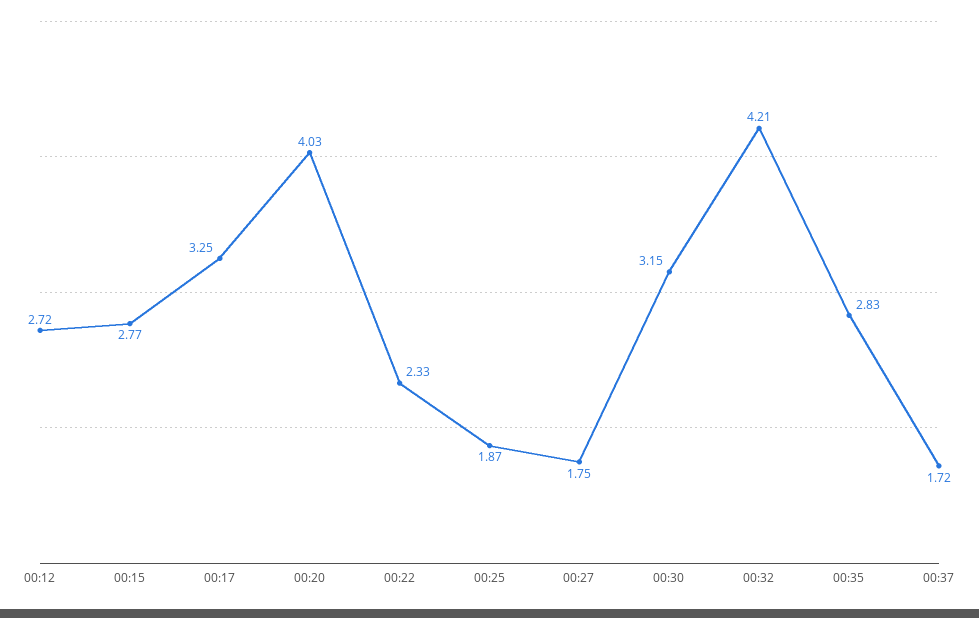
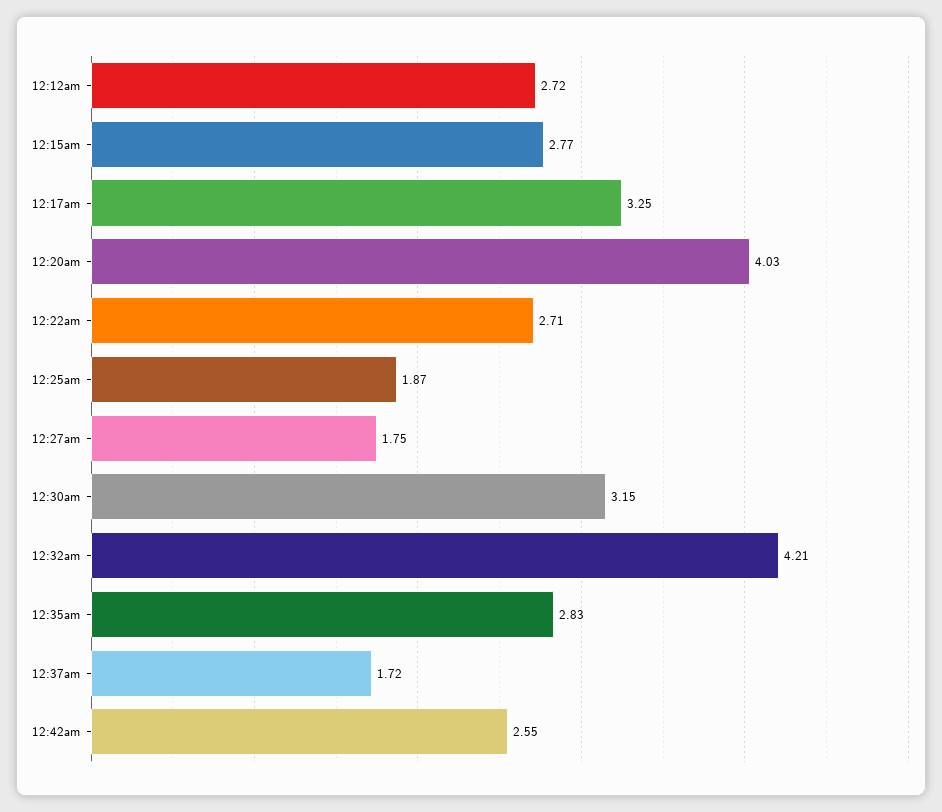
00:22: 2.33 -> 2.71
12:42am: none -> 2.55

